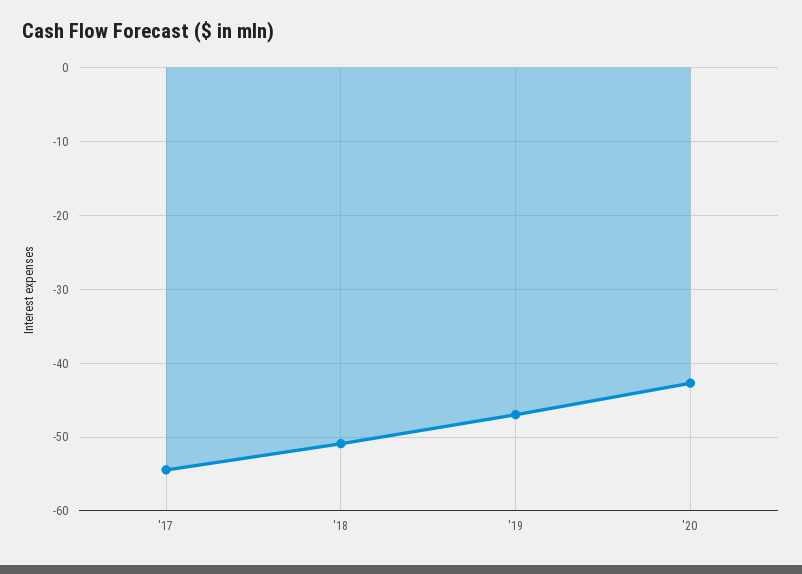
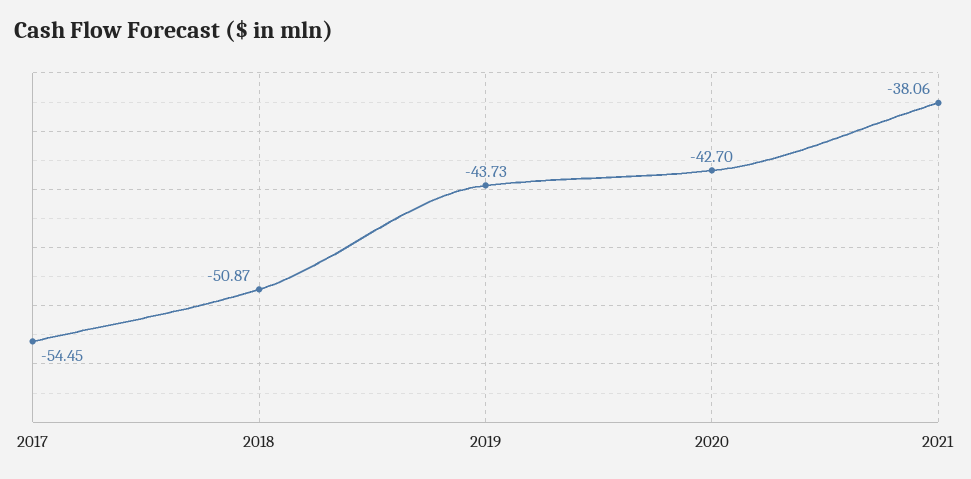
'19: -47 -> -43.73
2021: none -> -38.06

